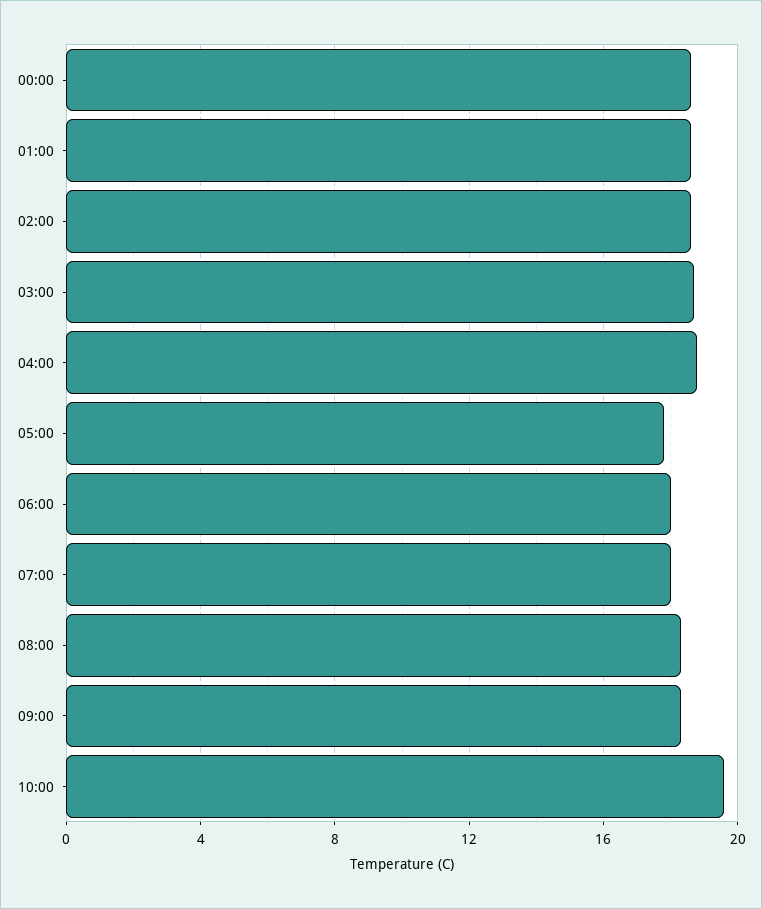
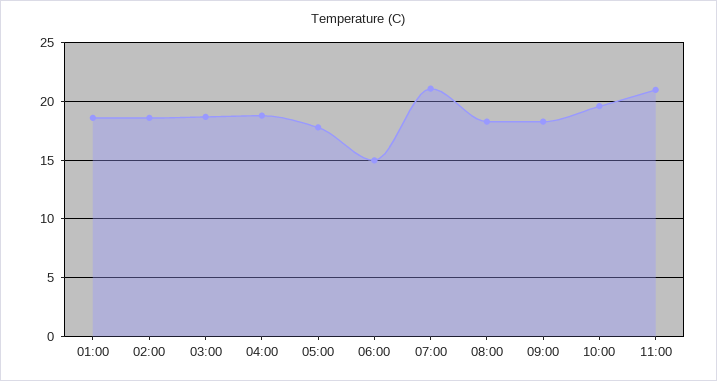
00:00: 18.5 -> none
06:00: 18 -> 15
07:00: 18 -> 21
11:00: none -> 21

